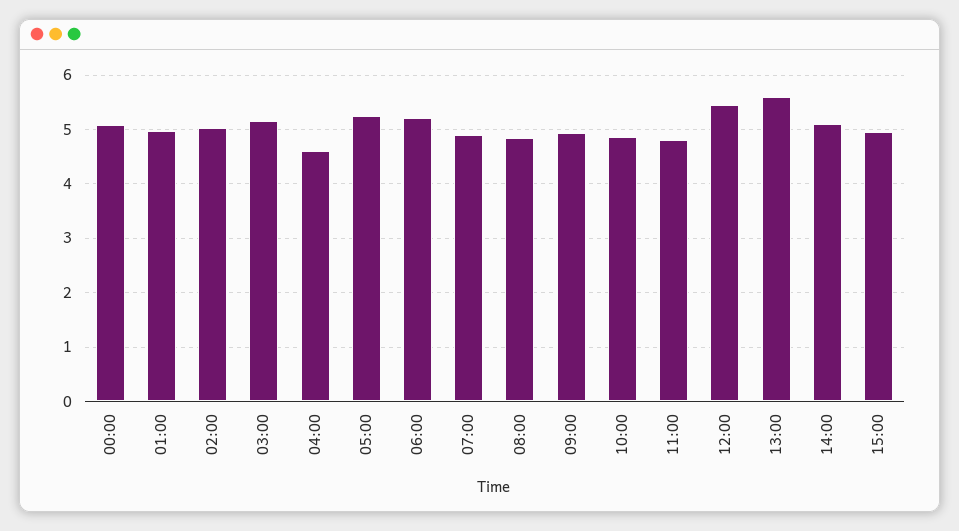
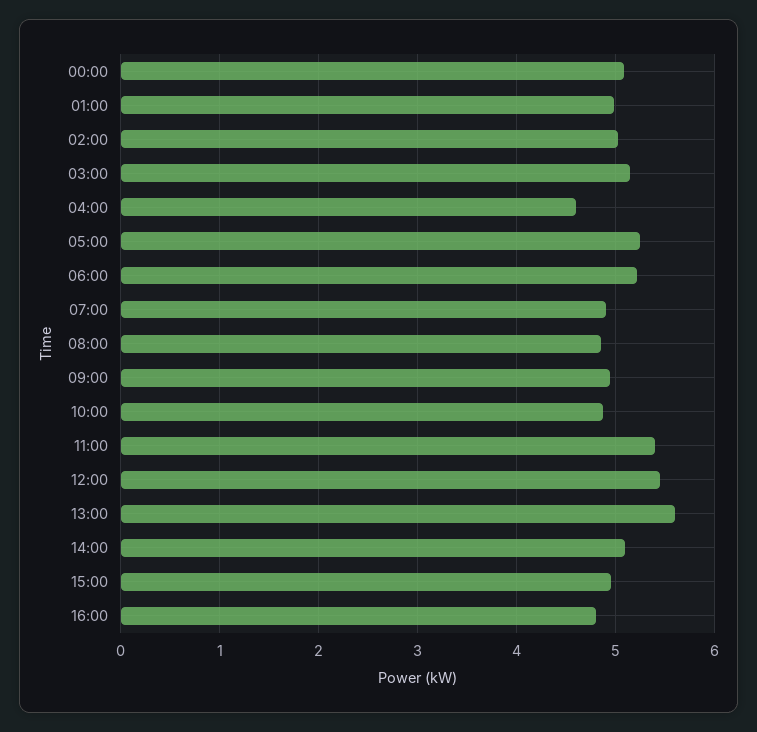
11:00: 4.8 -> 5.4
16:00: none -> 4.8

